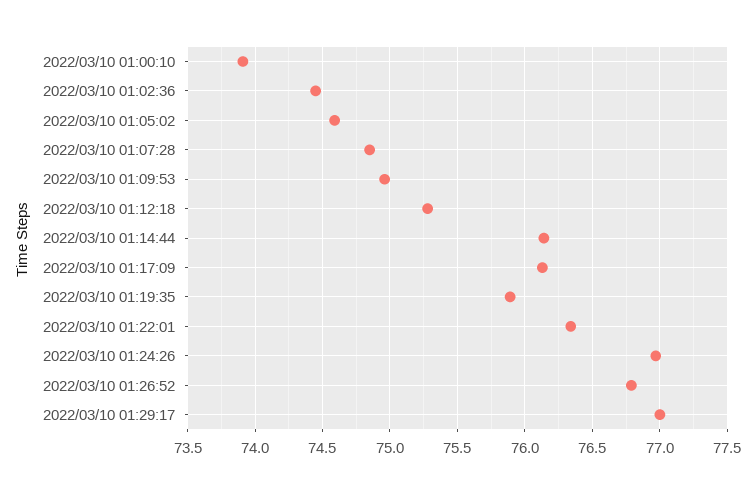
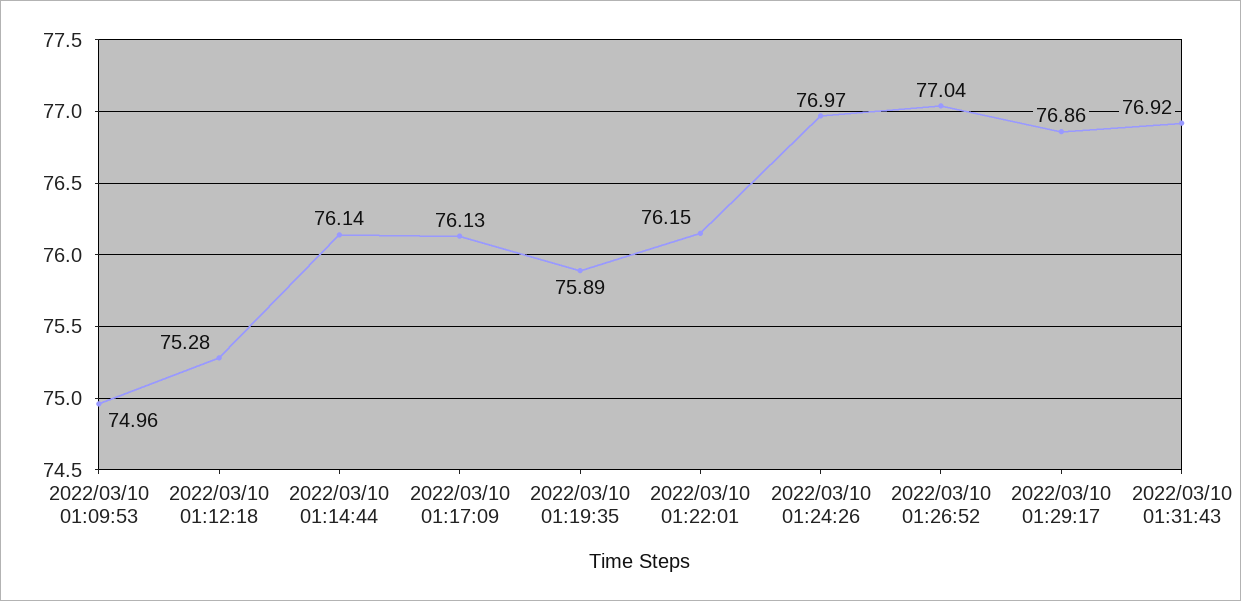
2022/03/10 01:00:10: 73.9 -> none
2022/03/10 01:02:36: 74.45 -> none
2022/03/10 01:05:02: 74.6 -> none
2022/03/10 01:07:28: 74.85 -> none
2022/03/10 01:22:01: 76.35 -> 76.15
2022/03/10 01:26:52: 76.8 -> 77.04
2022/03/10 01:29:17: 77 -> 76.86
2022/03/10 01:31:43: none -> 76.92

